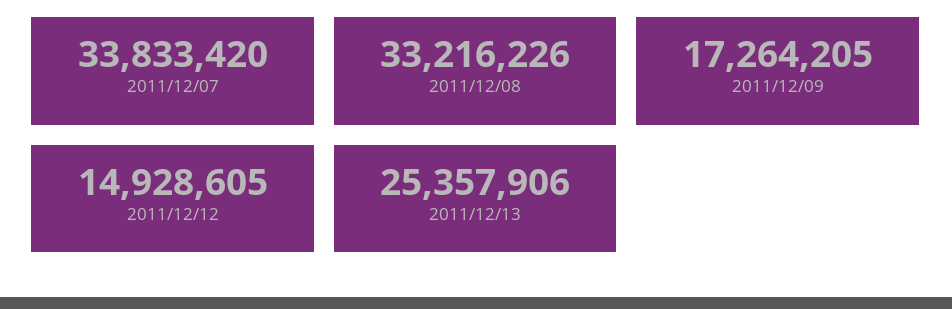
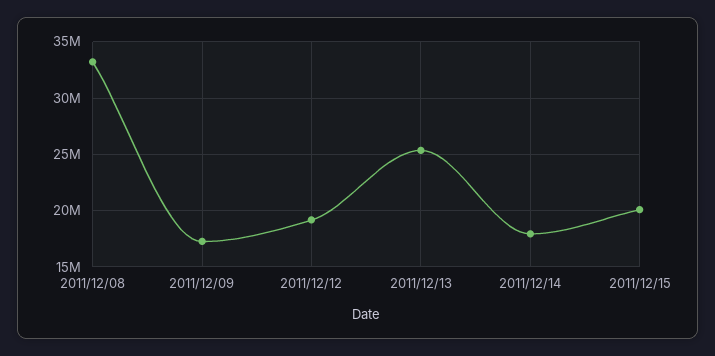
2011/12/07: 33833420 -> none
2011/12/12: 14928605 -> 19000000
2011/12/14: none -> 18000000
2011/12/15: none -> 20000000

